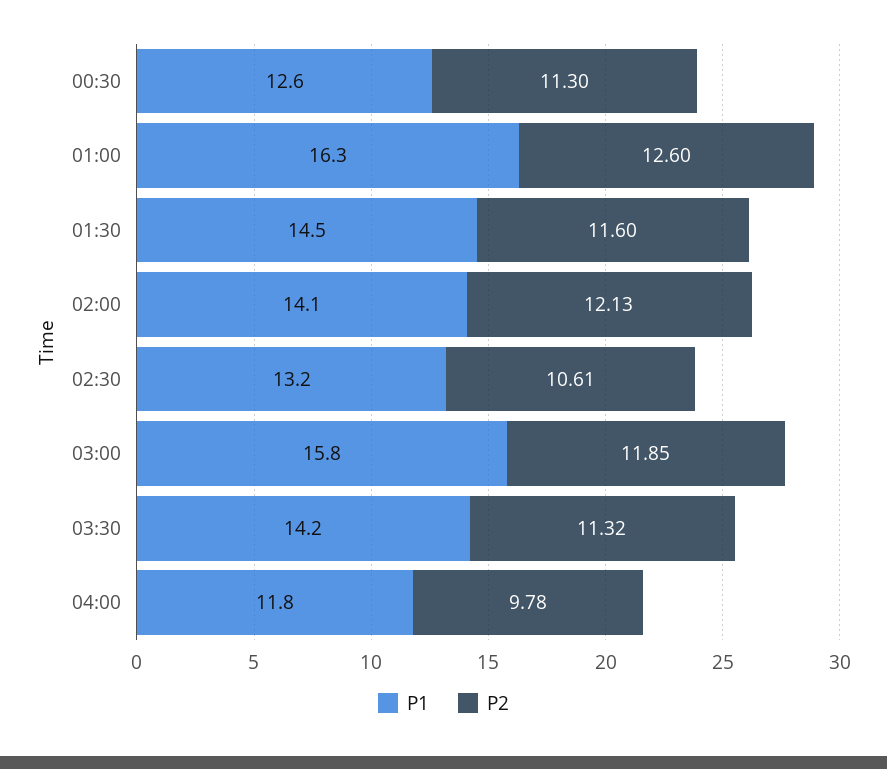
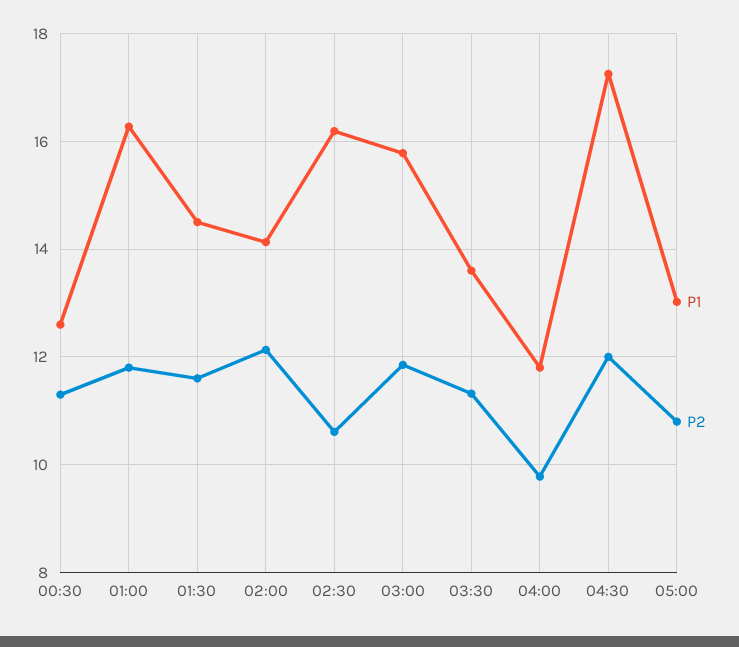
P2, 01:00: 12.6 -> 11.8
P1, 02:30: 13.2 -> 16.2
P1, 03:30: 14.2 -> 13.6
P1, 04:30: none -> 17.2
P2, 04:30: none -> 12
P1, 05:00: none -> 13
P2, 05:00: none -> 10.8

